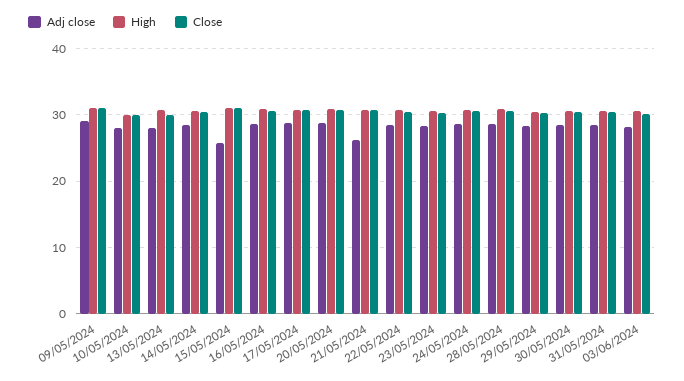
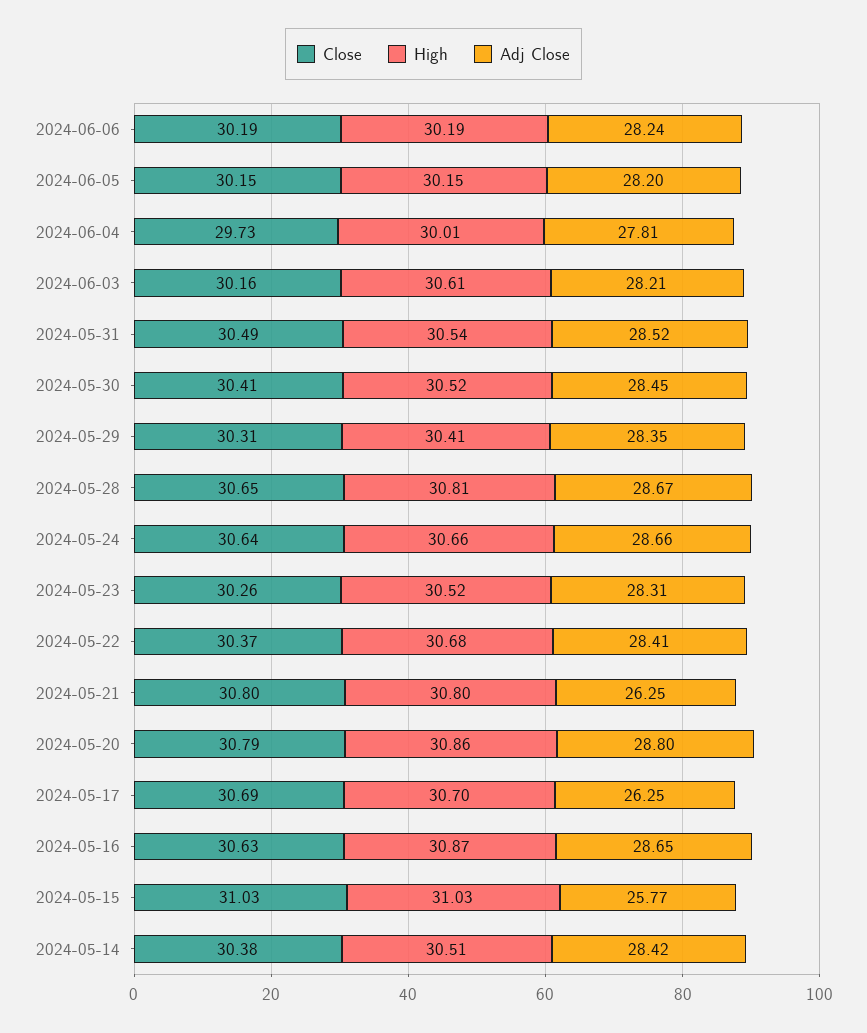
Adj close, 09/05/2024: 29 -> none
High, 09/05/2024: 31 -> none
Close, 09/05/2024: 31 -> none
Adj close, 10/05/2024: 28 -> none
High, 10/05/2024: 30 -> none
Close, 10/05/2024: 30 -> none
Adj close, 13/05/2024: 28 -> none
High, 13/05/2024: 31 -> none
Close, 13/05/2024: 30 -> none
Adj close, 17/05/2024: 29 -> 26.25
Close, 2024-06-06: none -> 30.19
High, 2024-06-06: none -> 30.19
Adj close, 2024-06-06: none -> 28.24
Close, 2024-06-05: none -> 30.15
High, 2024-06-05: none -> 30.15
Adj close, 2024-06-05: none -> 28.2
Close, 2024-06-04: none -> 29.73
High, 2024-06-04: none -> 30.01
Adj close, 2024-06-04: none -> 27.81

